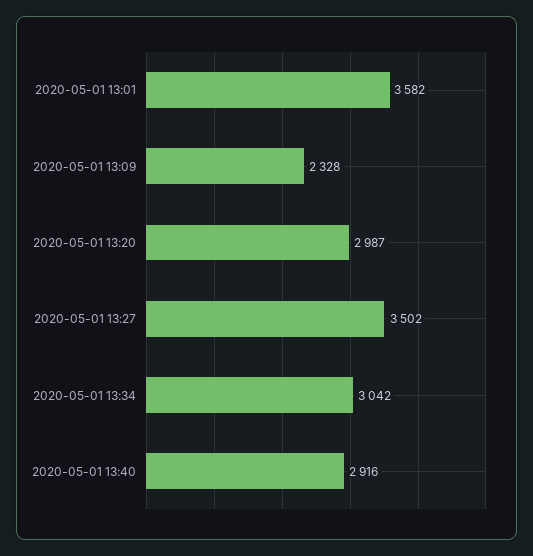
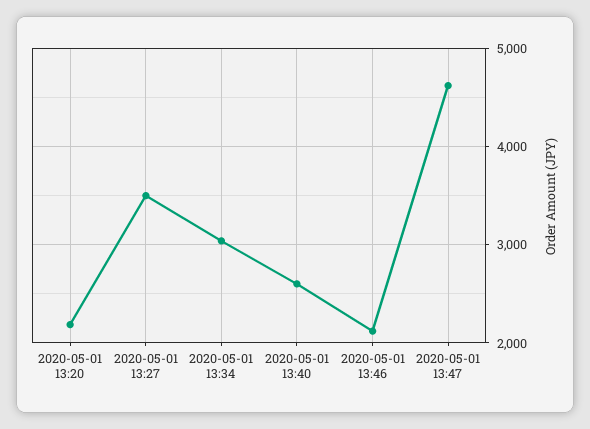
2020-05-01 13:01: 3582 -> none
2020-05-01 13:09: 2328 -> none
2020-05-01 13:20: 2987 -> 2200
2020-05-01 13:40: 2916 -> 2600
2020-05-01 13:46: none -> 2100
2020-05-01 13:47: none -> 4600

